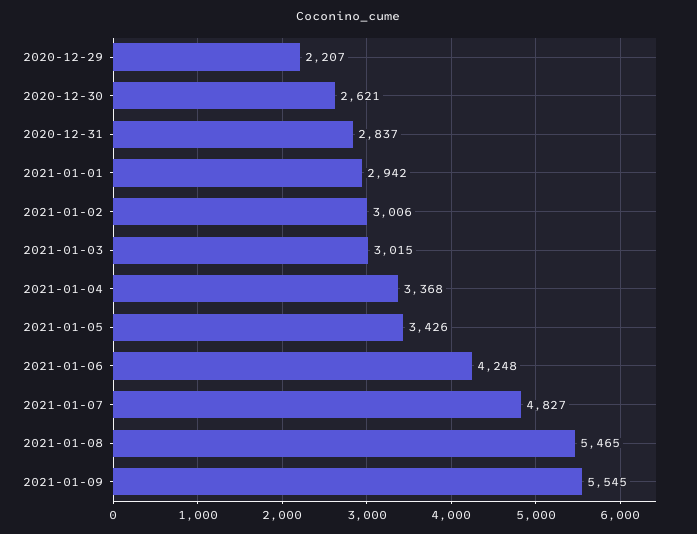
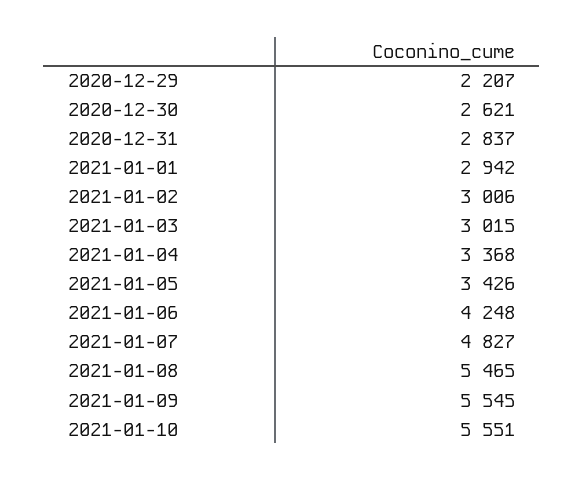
2021-01-10: none -> 5551

